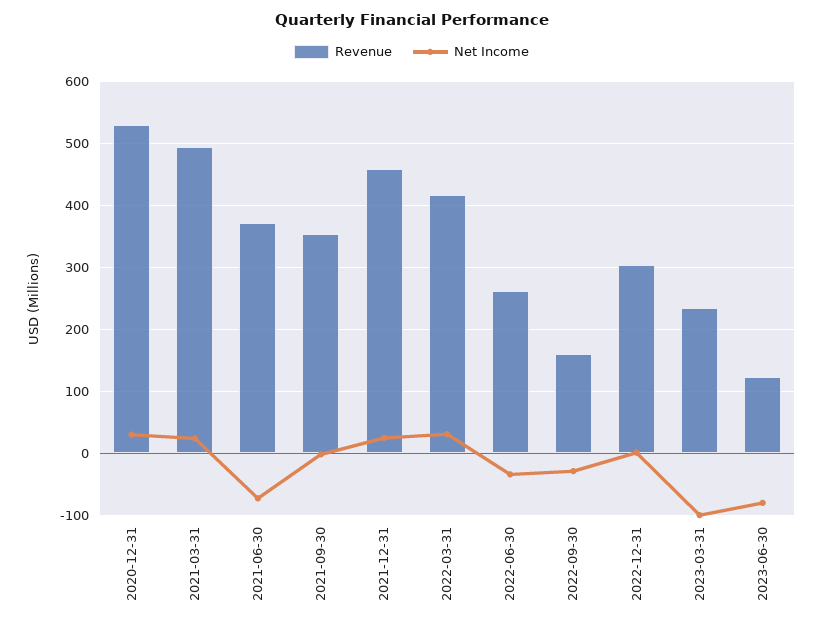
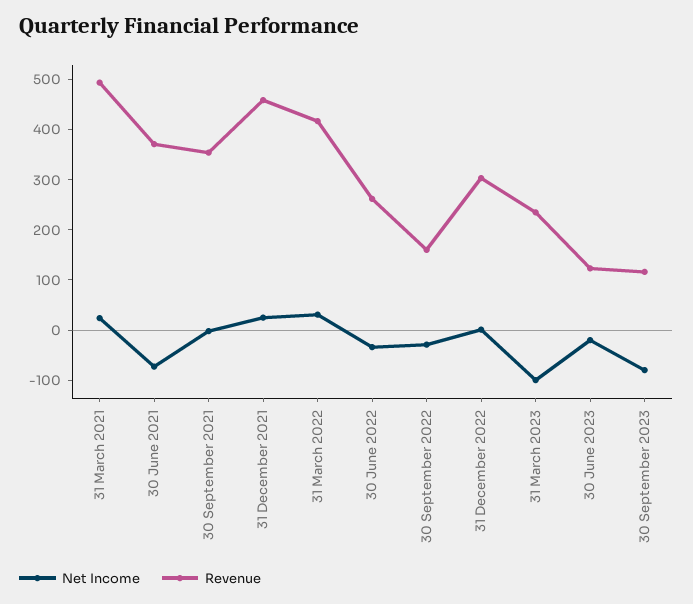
Revenue, 2020-12-31: 530 -> none
Net Income, 2020-12-31: 30 -> none
Net Income, 2023-06-30: -80 -> -20
Net Income, 30 September 2023: none -> -80
Revenue, 30 September 2023: none -> 120

